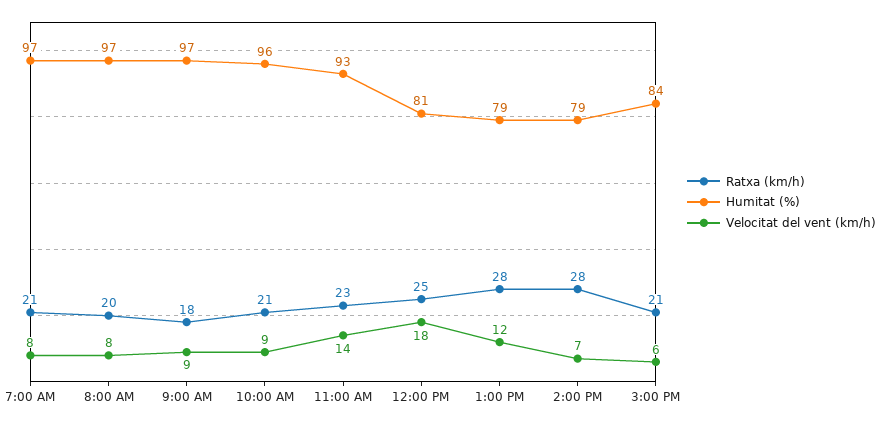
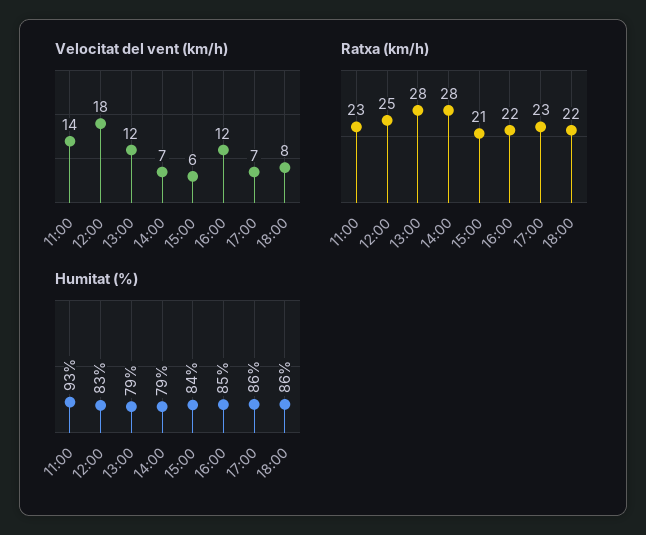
Ratxa (km/h), 7:00 AM: 21 -> none
Humitat (%), 7:00 AM: 97 -> none
Velocitat del vent (km/h), 7:00 AM: 8 -> none
Ratxa (km/h), 8:00 AM: 20 -> none
Humitat (%), 8:00 AM: 97 -> none
Velocitat del vent (km/h), 8:00 AM: 8 -> none
Ratxa (km/h), 9:00 AM: 18 -> none
Humitat (%), 9:00 AM: 97 -> none
Velocitat del vent (km/h), 9:00 AM: 9 -> none
Ratxa (km/h), 10:00 AM: 21 -> none
Humitat (%), 10:00 AM: 96 -> none
Velocitat del vent (km/h), 10:00 AM: 9 -> none
Humitat (%), 12:00 PM: 81 -> 83
Velocitat del vent (km/h), 16:00: none -> 12
Velocitat del vent (km/h), 17:00: none -> 7
Velocitat del vent (km/h), 18:00: none -> 8
Ratxa (km/h), 16:00: none -> 22
Ratxa (km/h), 17:00: none -> 23
Ratxa (km/h), 18:00: none -> 22
Humitat (%), 16:00: none -> 85
Humitat (%), 17:00: none -> 86
Humitat (%), 18:00: none -> 86

